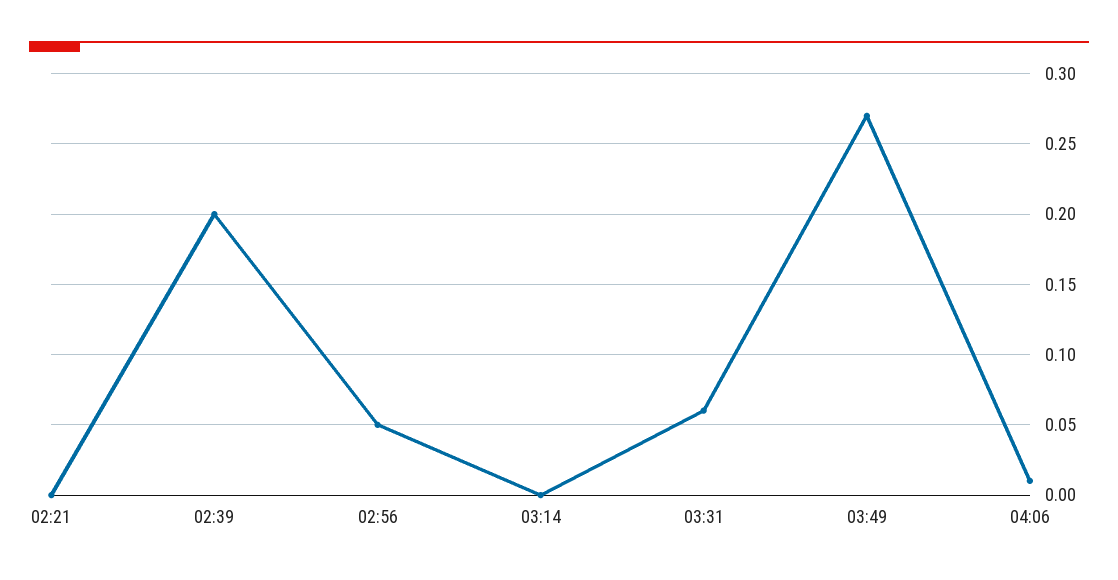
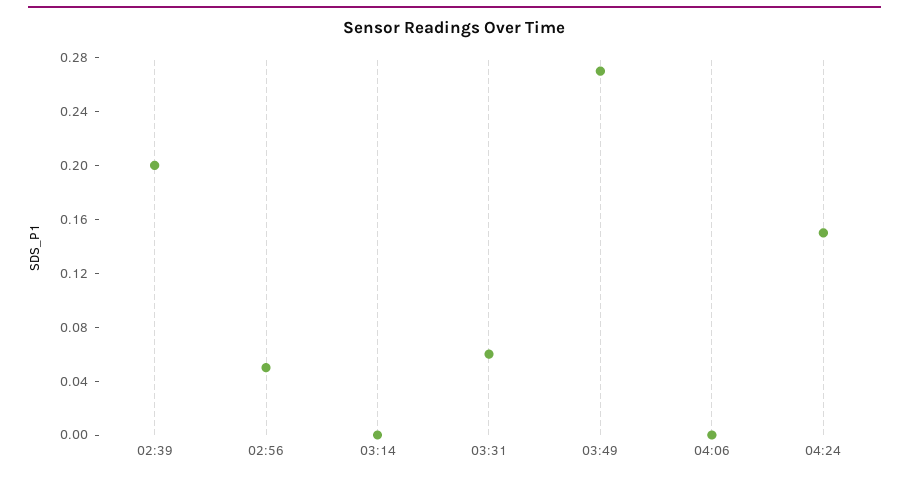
02:21: 0 -> none
04:06: 0.01 -> 0
04:24: none -> 0.15

